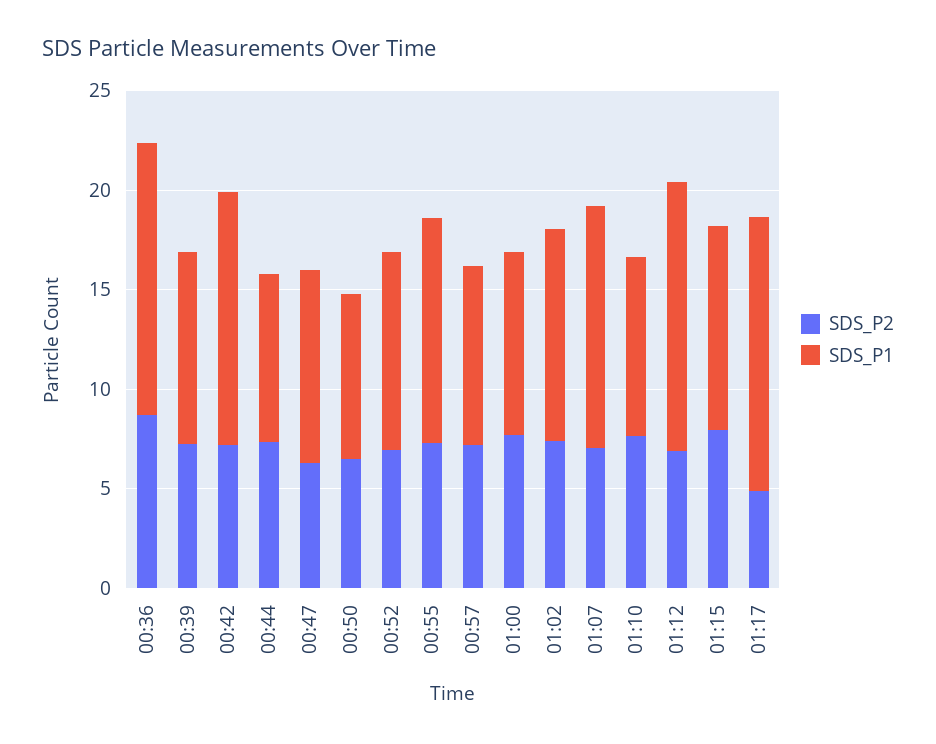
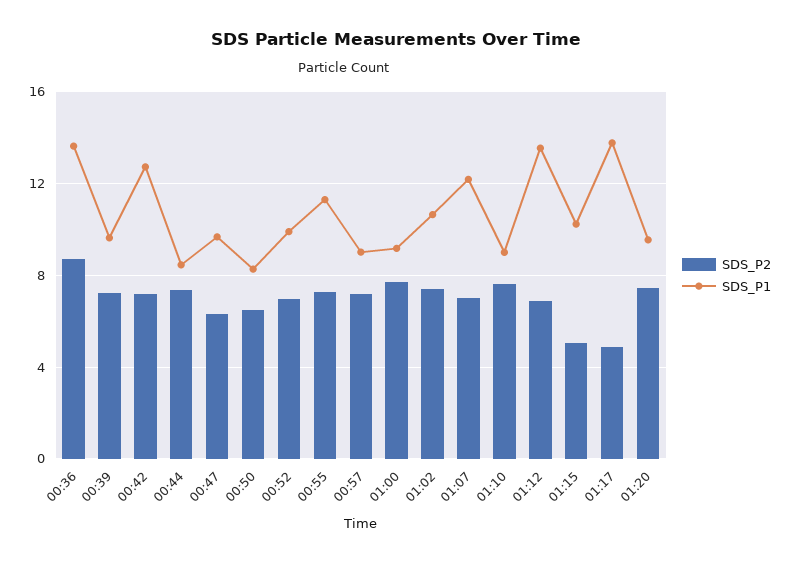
SDS_P2, 01:15: 8 -> 5
SDS_P2, 01:20: none -> 7.5
SDS_P1, 01:20: none -> 9.5

